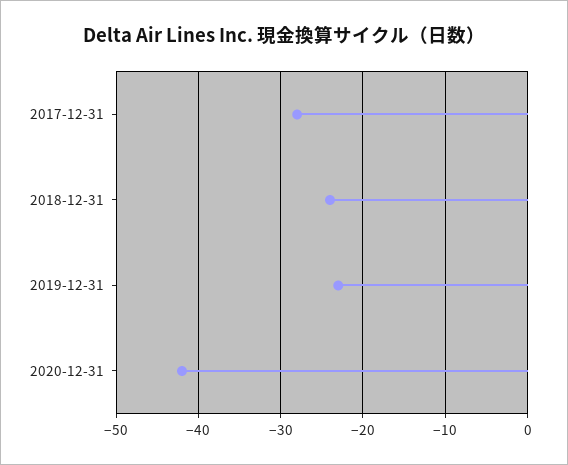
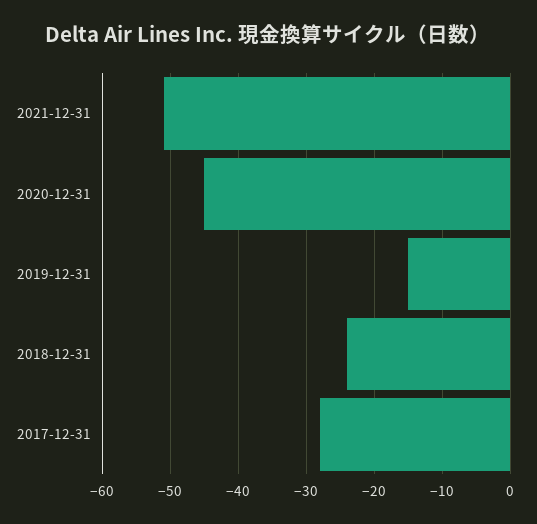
2019-12-31: -23 -> -15
2020-12-31: -42 -> -45
2021-12-31: none -> -51

